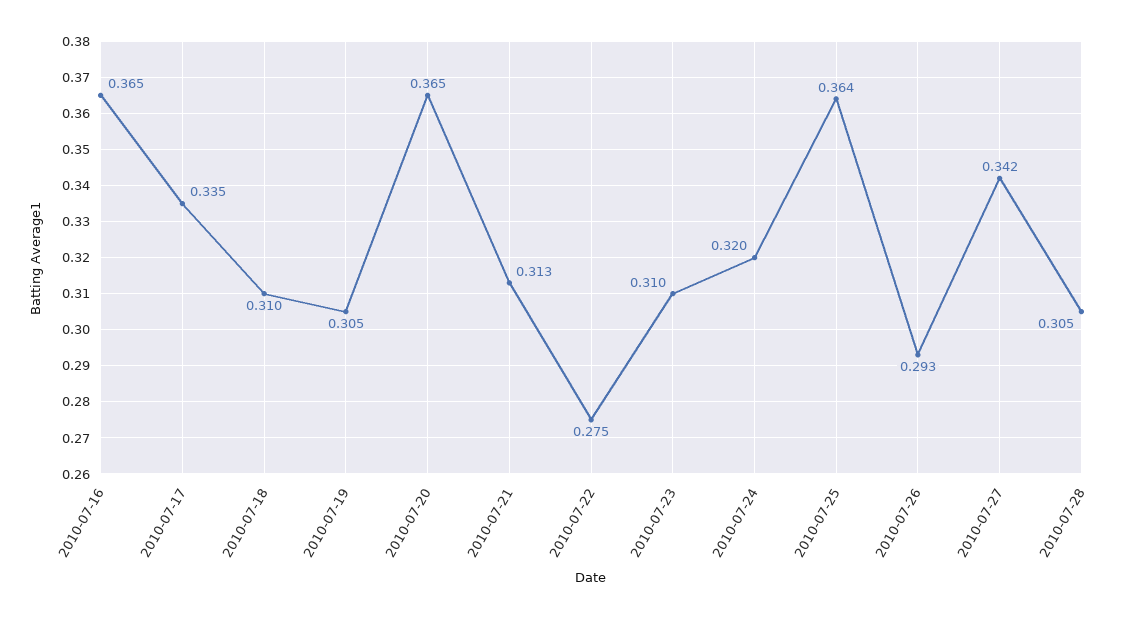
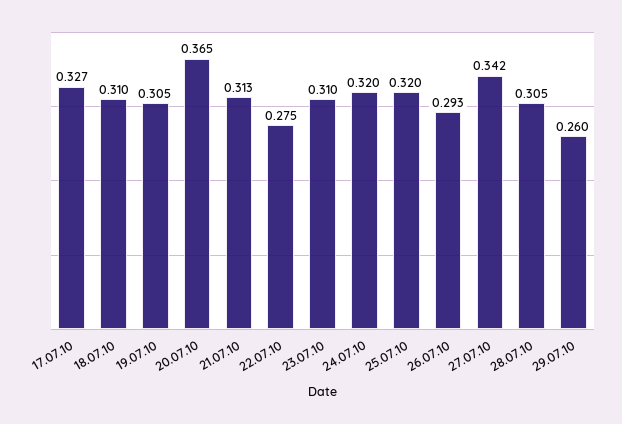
2010-07-16: 0.365 -> none
2010-07-17: 0.335 -> 0.327
2010-07-25: 0.364 -> 0.32
29.07.10: none -> 0.26

